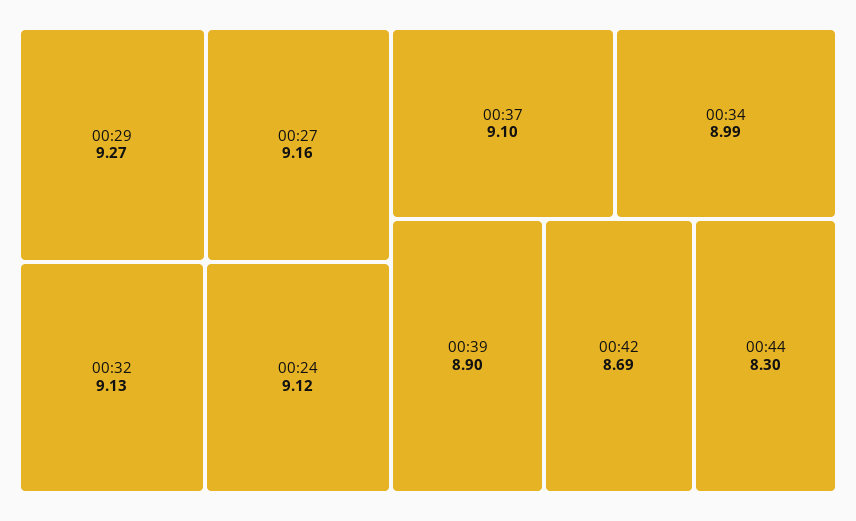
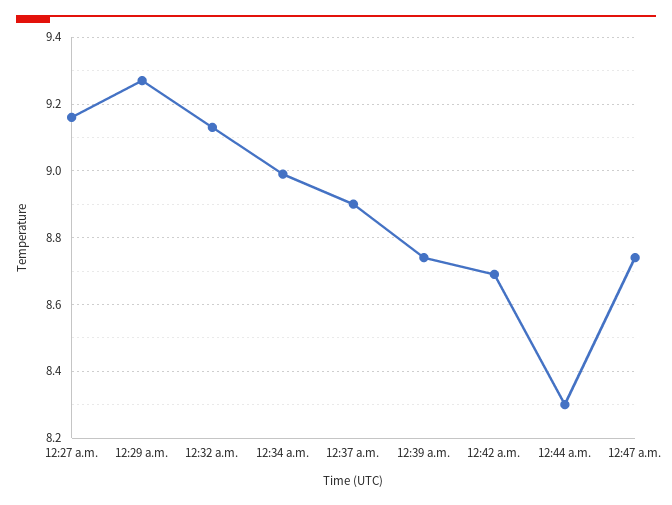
00:24: 9.12 -> none
00:37: 9.1 -> 8.9
00:39: 8.9 -> 8.75
12:47 a.m.: none -> 8.75

